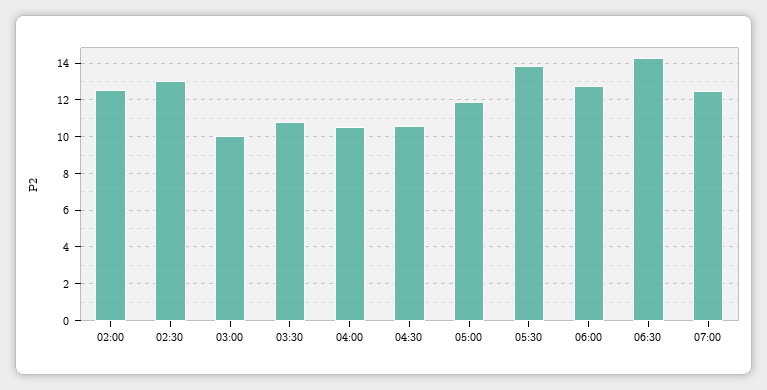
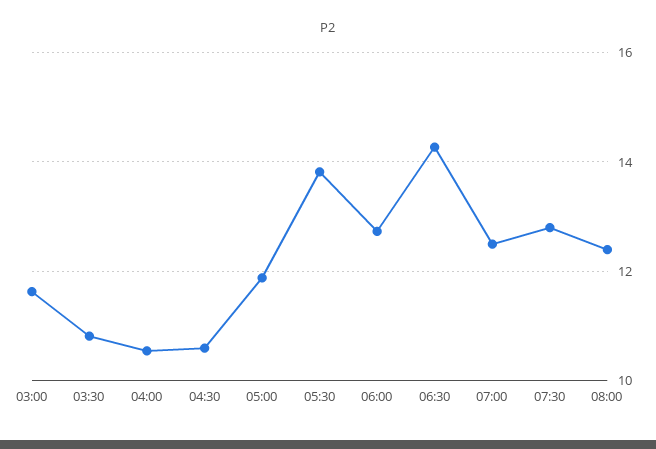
02:00: 12.5 -> none
02:30: 13 -> none
03:00: 10 -> 11.6
07:30: none -> 12.8
08:00: none -> 12.4

